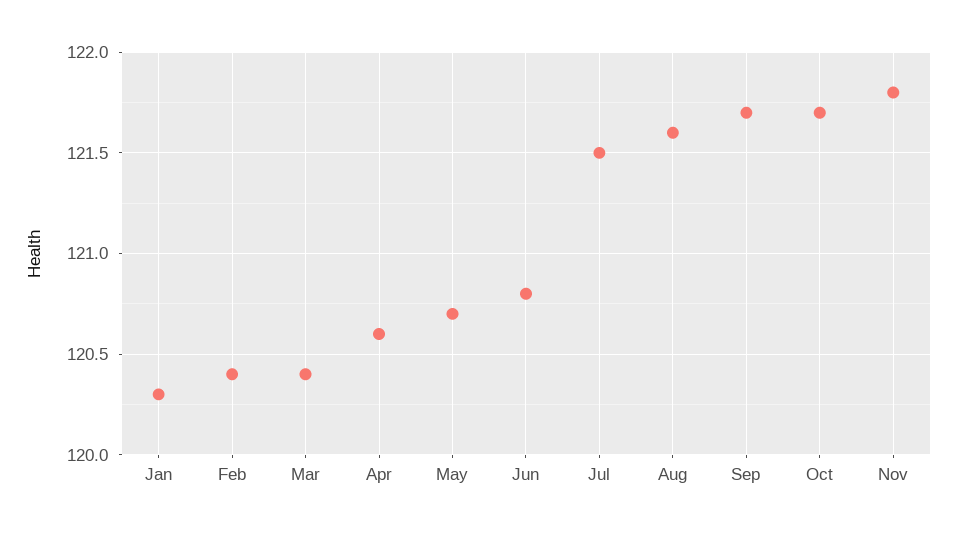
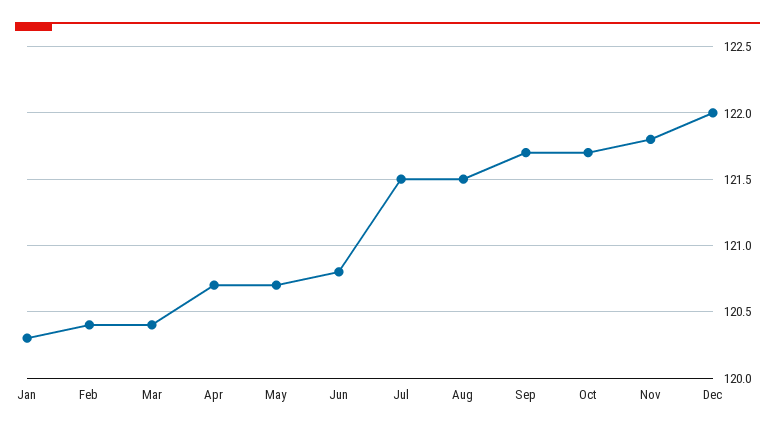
Apr: 120.6 -> 120.7
Aug: 121.6 -> 121.5
Dec: none -> 122

